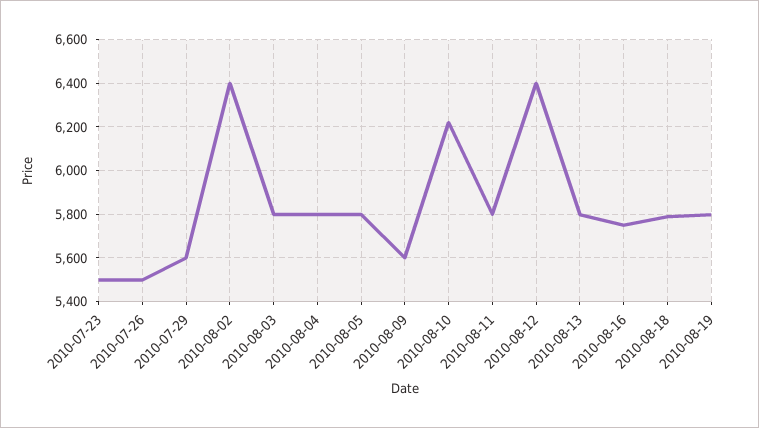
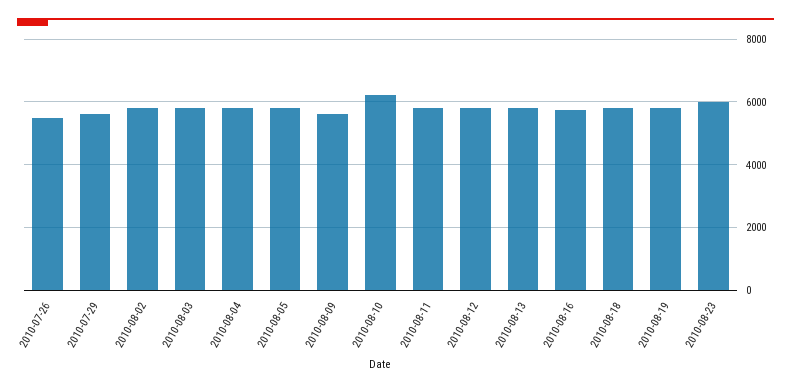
2010-07-23: 5500 -> none
2010-08-02: 6400 -> 5800
2010-08-12: 6400 -> 5800
2010-08-23: none -> 6000

